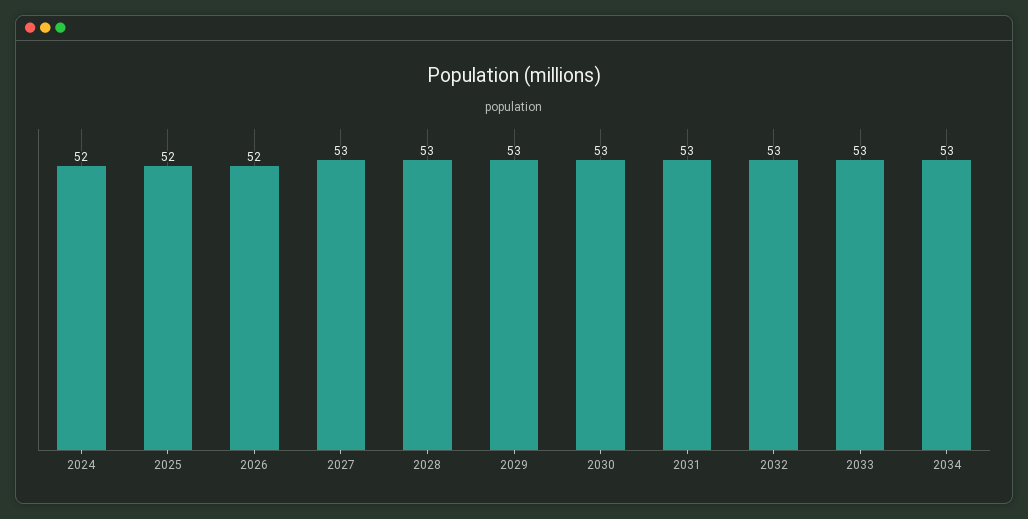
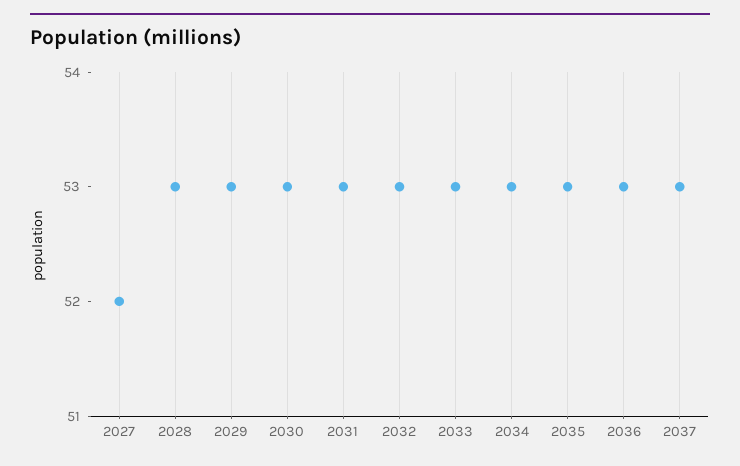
2024: 52 -> none
2025: 52 -> none
2026: 52 -> none
2027: 53 -> 52
2035: none -> 53
2036: none -> 53
2037: none -> 53

